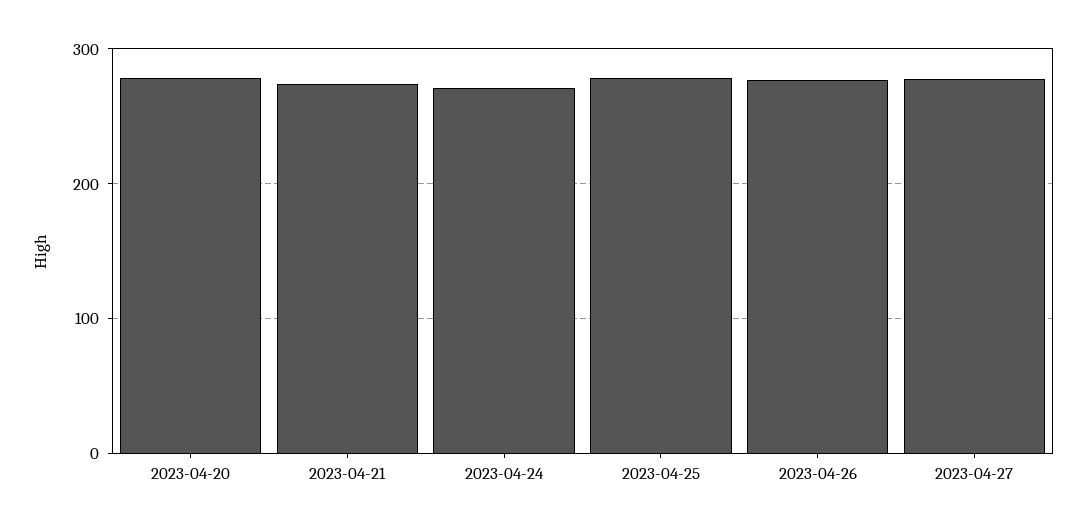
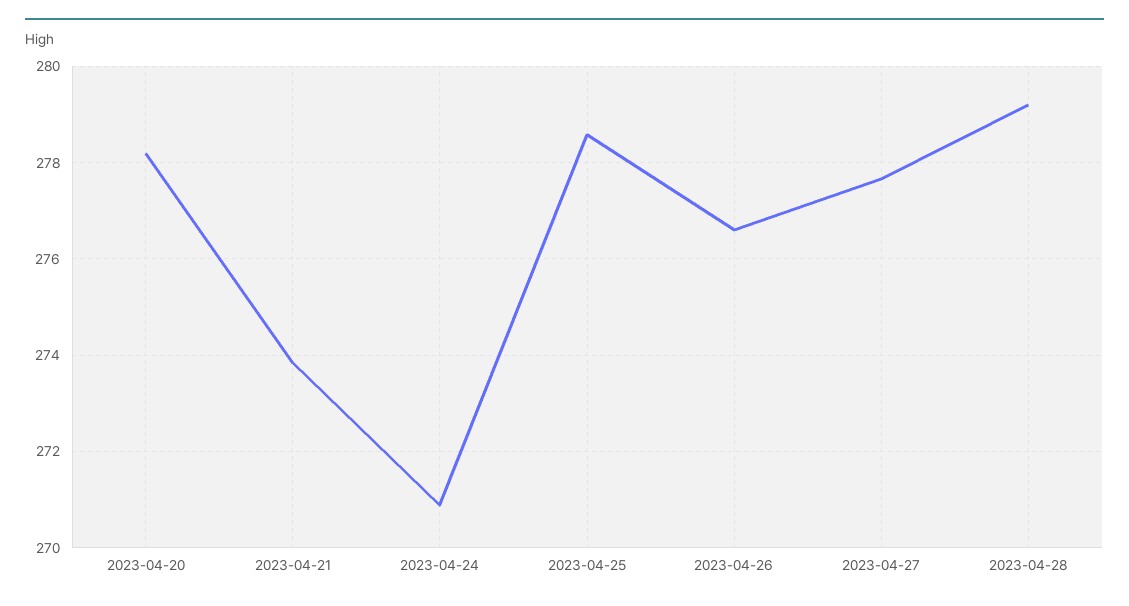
2023-04-28: none -> 279.2

